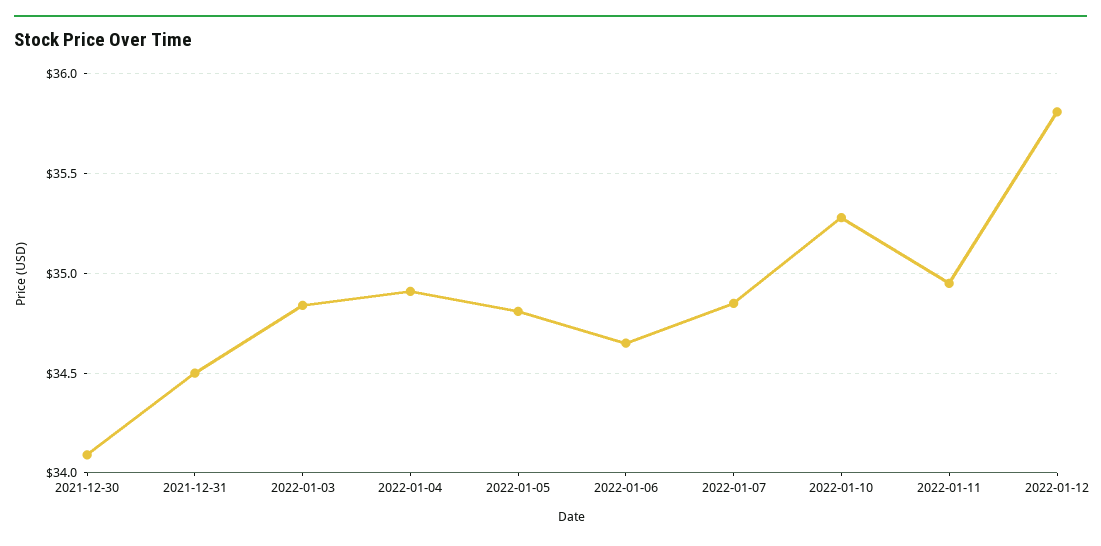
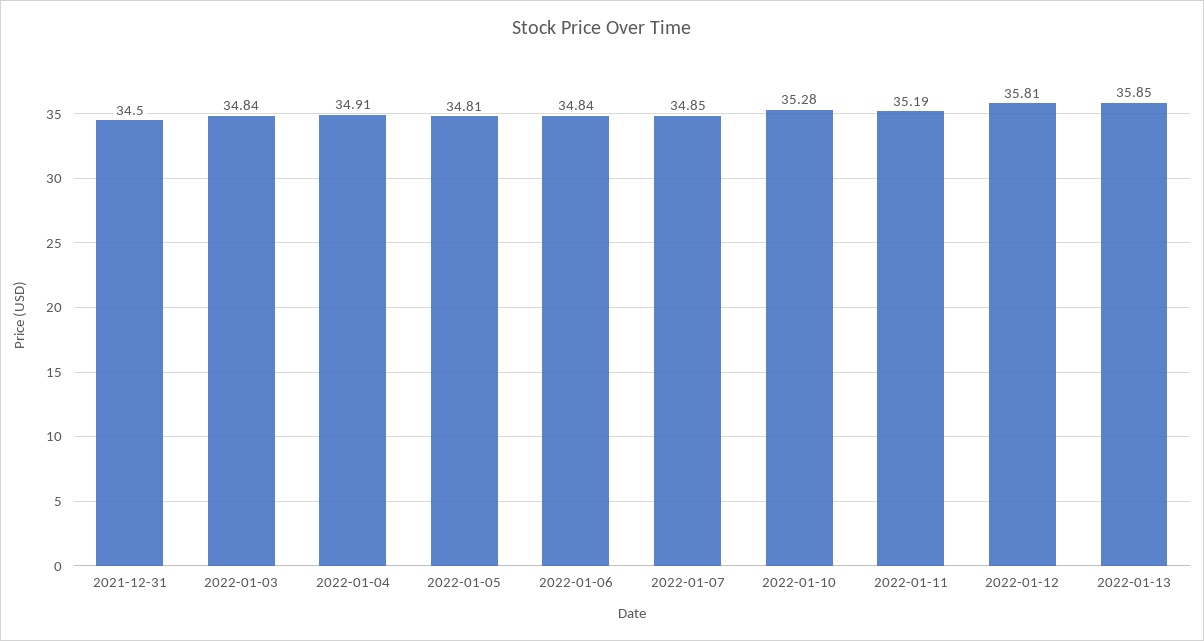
2021-12-30: 34.1 -> none
2022-01-06: 34.65 -> 34.84
2022-01-11: 34.95 -> 35.19
2022-01-13: none -> 35.85

